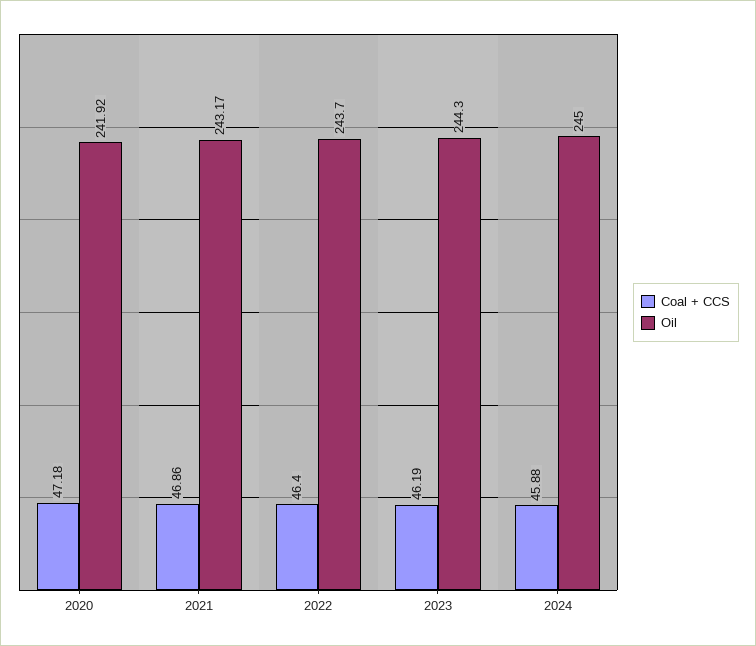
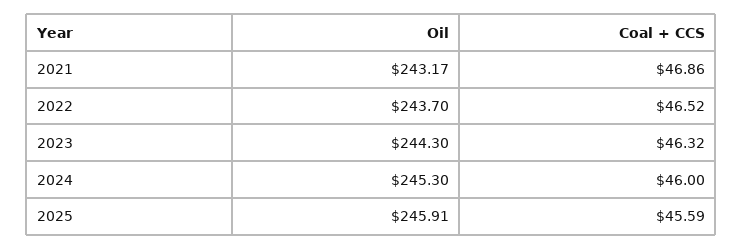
Coal + CCS, 2020: 47.18 -> none
Oil, 2020: 241.92 -> none
Coal + CCS, 2022: 46.4 -> 46.52
Coal + CCS, 2023: 46.19 -> 46.32
Coal + CCS, 2024: 45.88 -> 46
Oil, 2024: 245 -> 245.3
Oil, 2025: none -> 245.91
Coal + CCS, 2025: none -> 45.59

